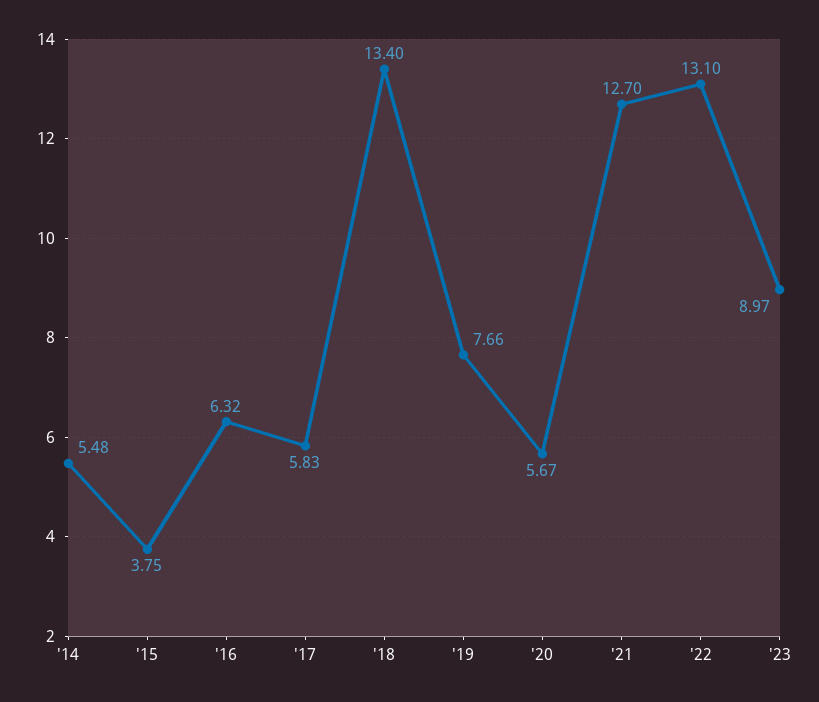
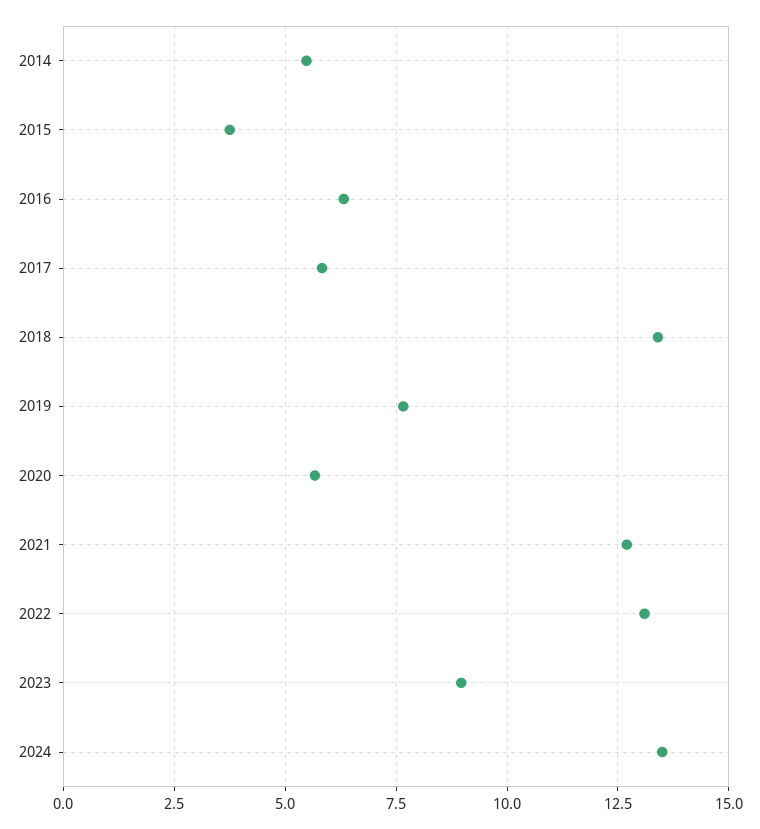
2024: none -> 13.5

